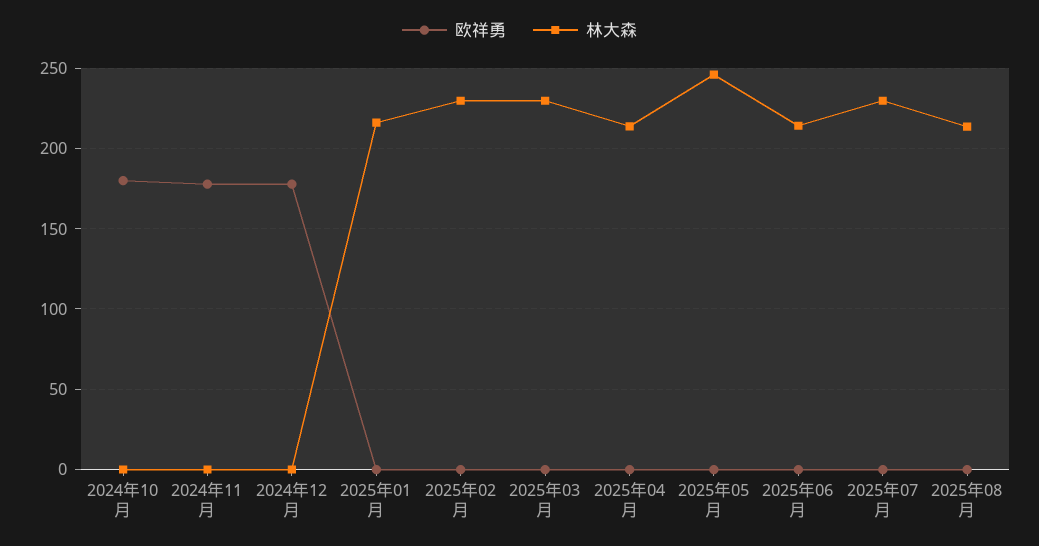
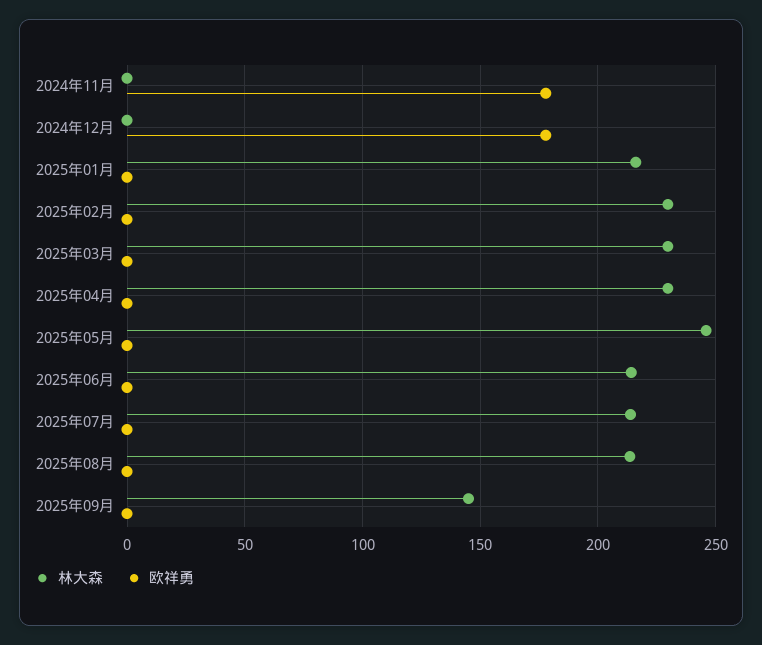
欧祥勇, 2024年10月: 180 -> none
林大森, 2024年10月: 0 -> none
林大森, 2025年04月: 215 -> 230
林大森, 2025年07月: 230 -> 215
林大森, 2025年09月: none -> 145
欧祥勇, 2025年09月: none -> 0

